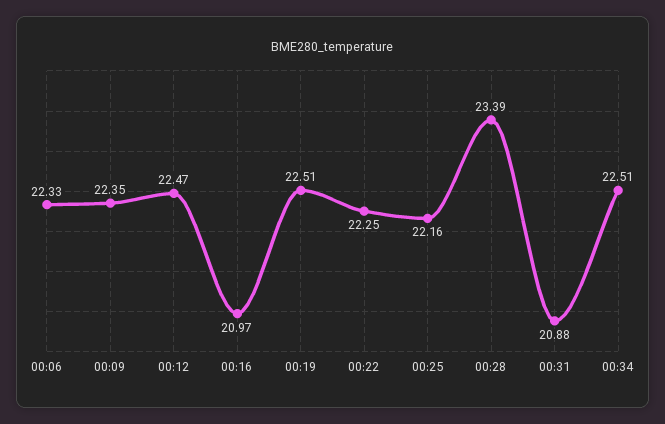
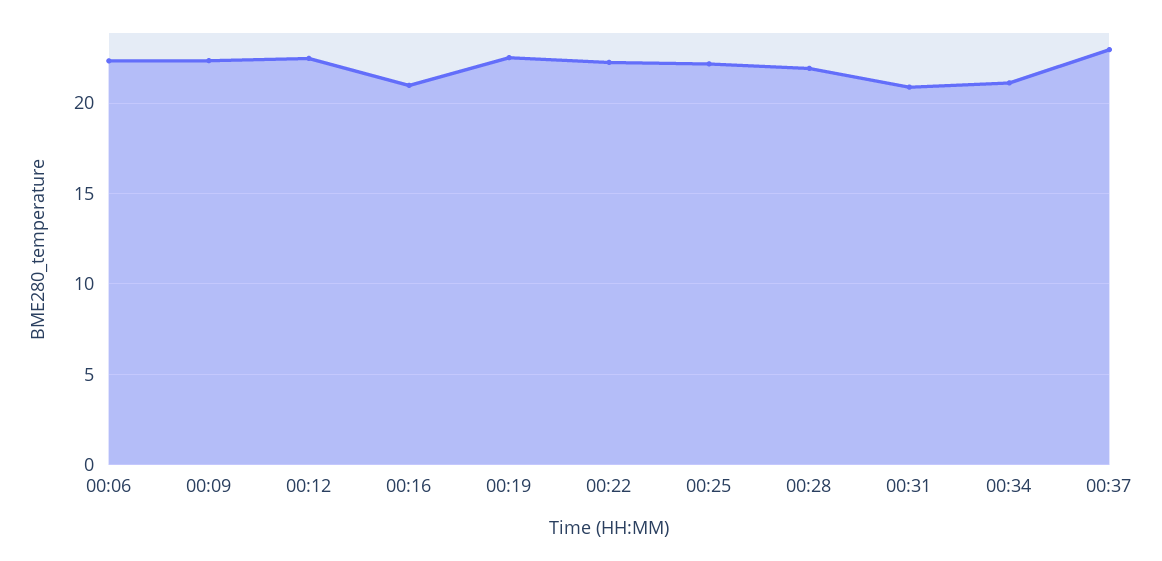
00:28: 23.39 -> 22
00:34: 22.51 -> 21
00:37: none -> 23

